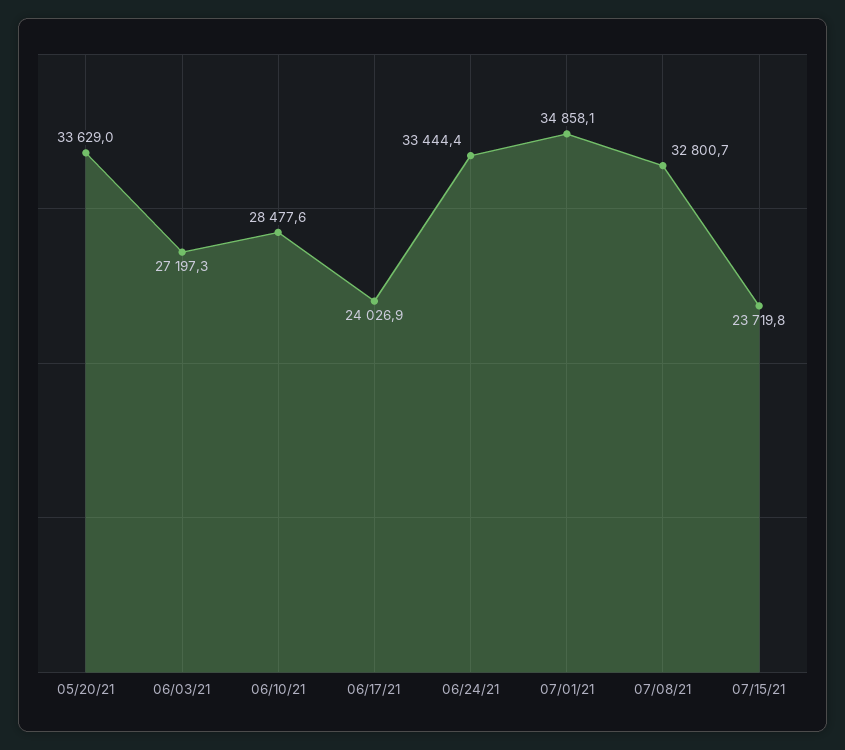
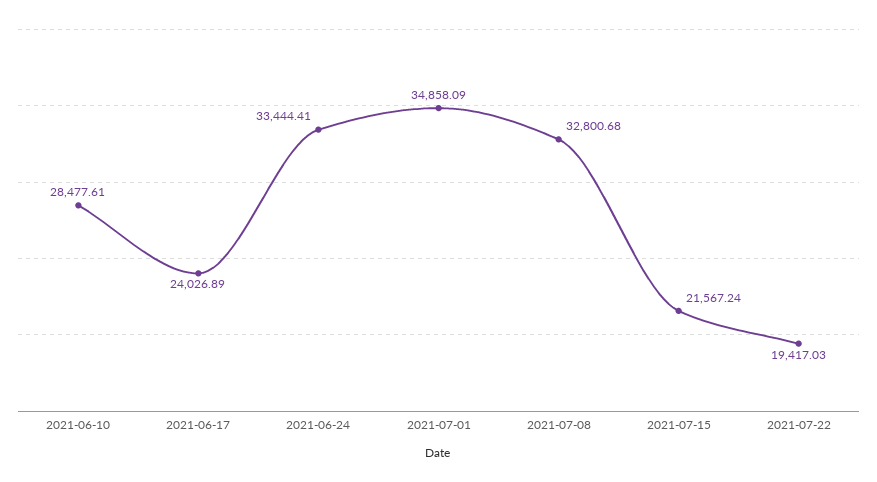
05/20/21: 33629 -> none
06/03/21: 27197.3 -> none
07/15/21: 23719.8 -> 21567.24
2021-07-22: none -> 19417.03

